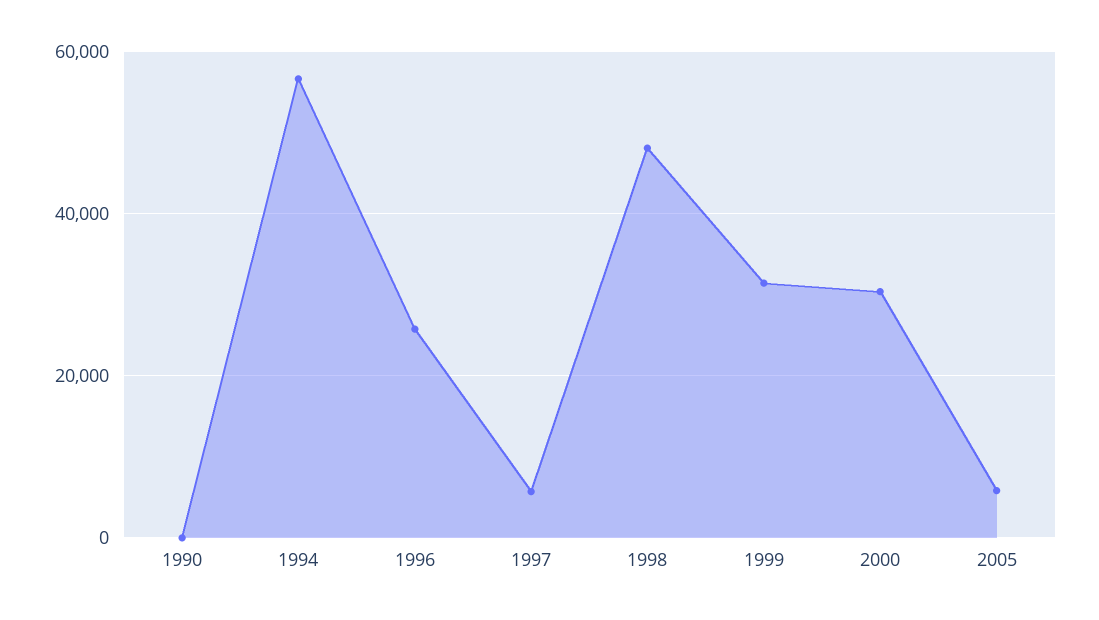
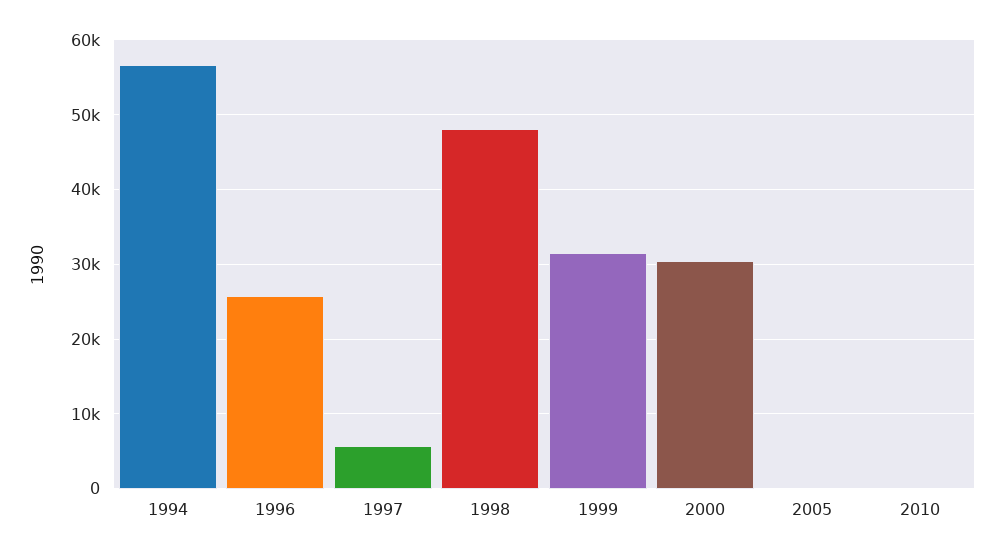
1990: 0 -> none
2005: 6000 -> 0
2010: none -> 0

